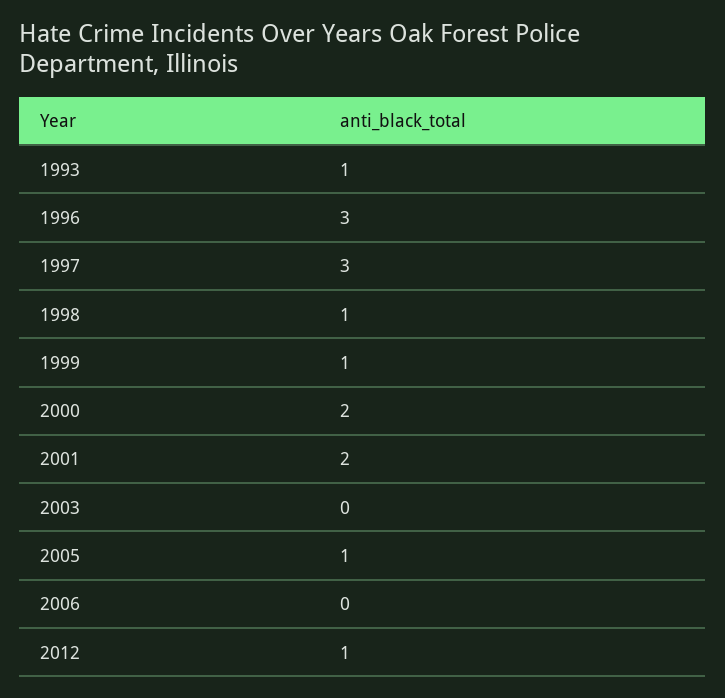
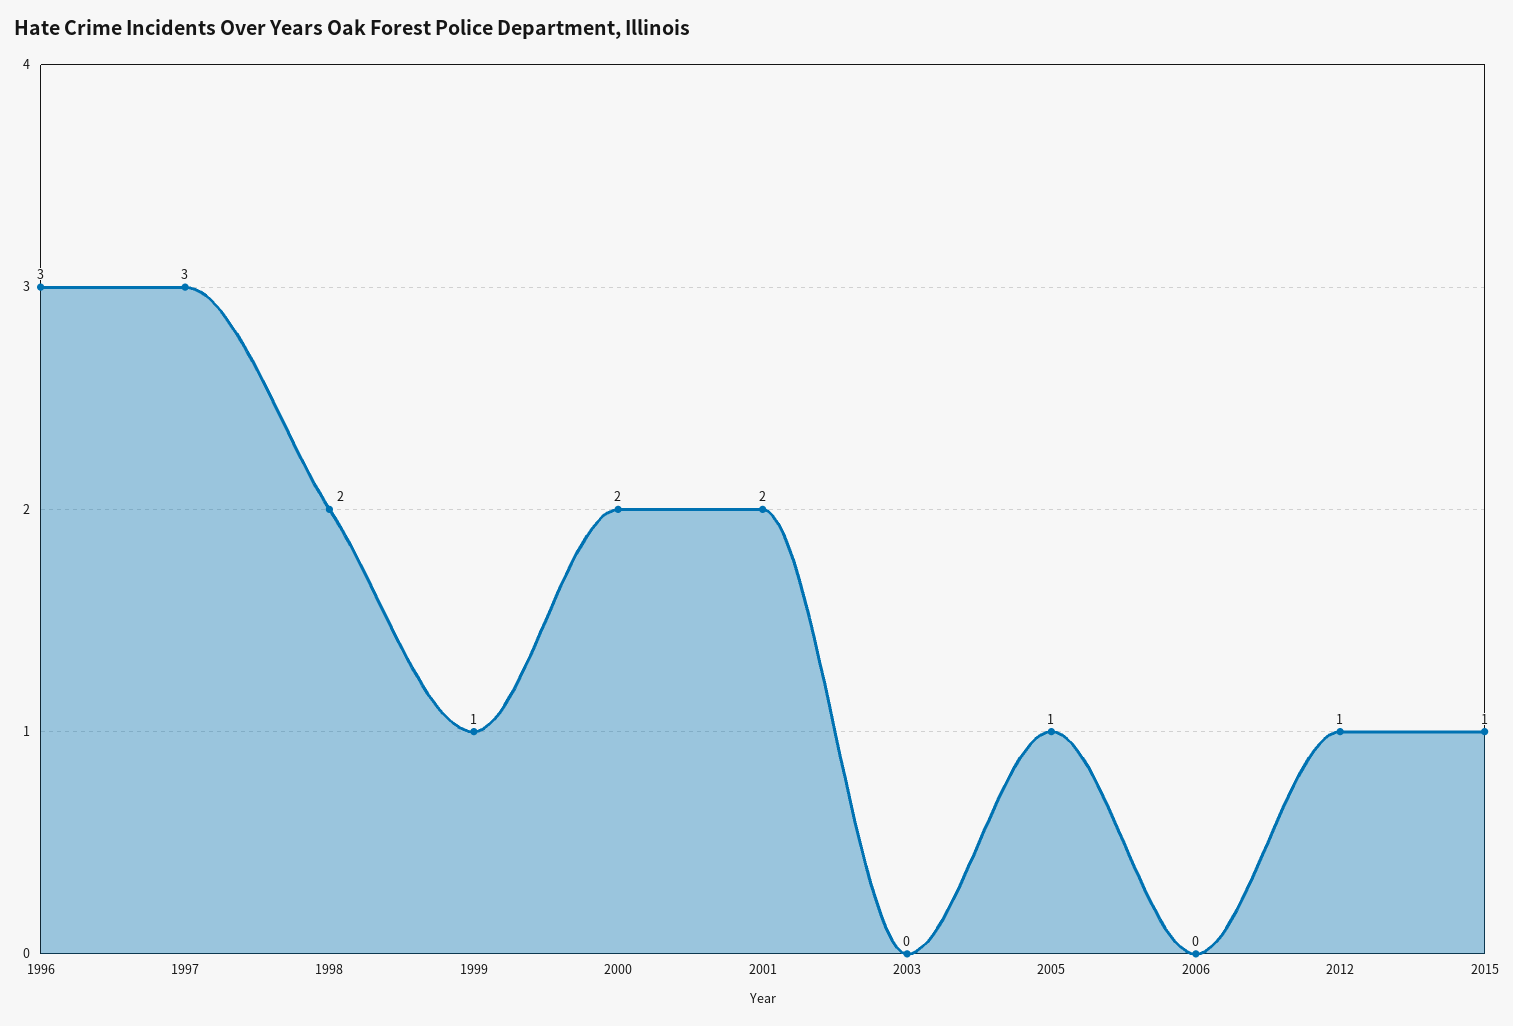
1993: 1 -> none
1998: 1 -> 2
2015: none -> 1

